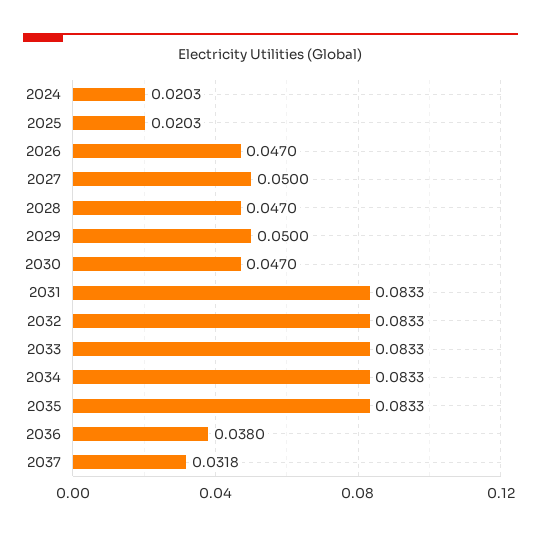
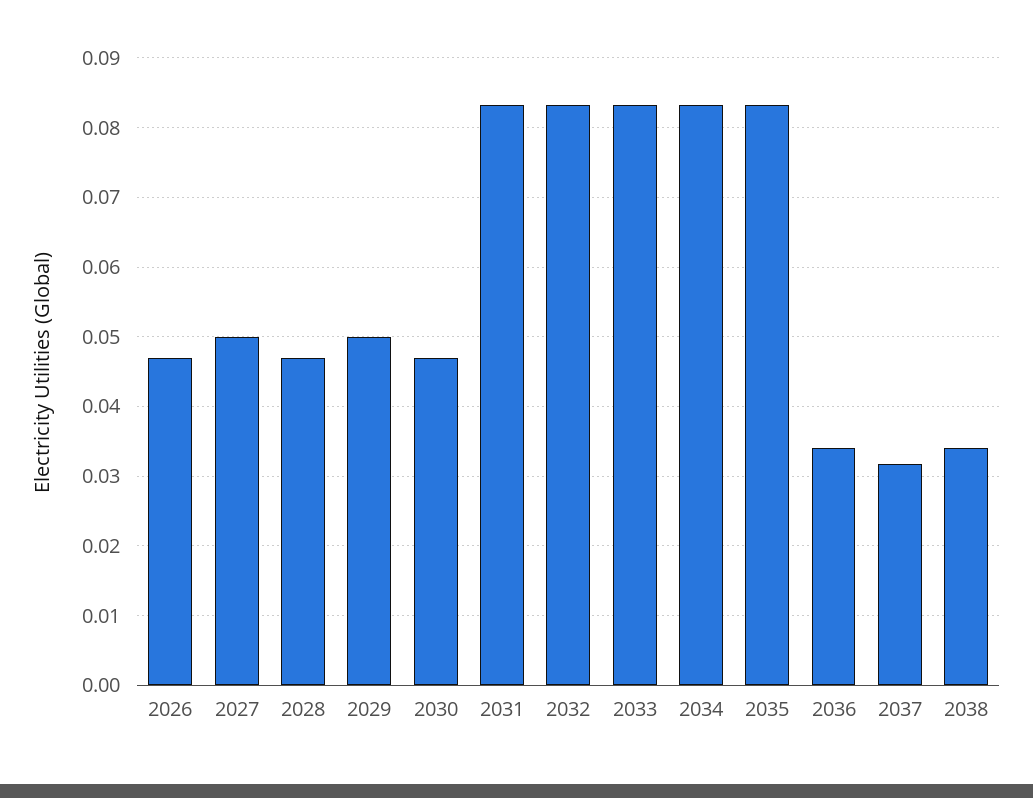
2024: 0.0203 -> none
2025: 0.0203 -> none
2036: 0.038 -> 0.034
2038: none -> 0.034

